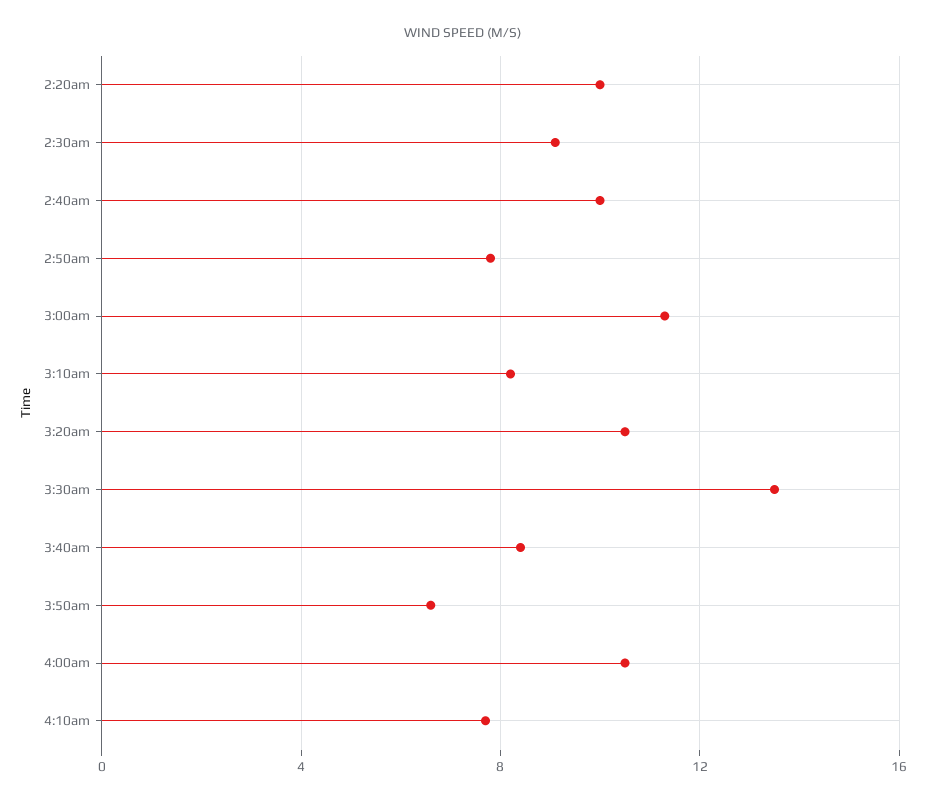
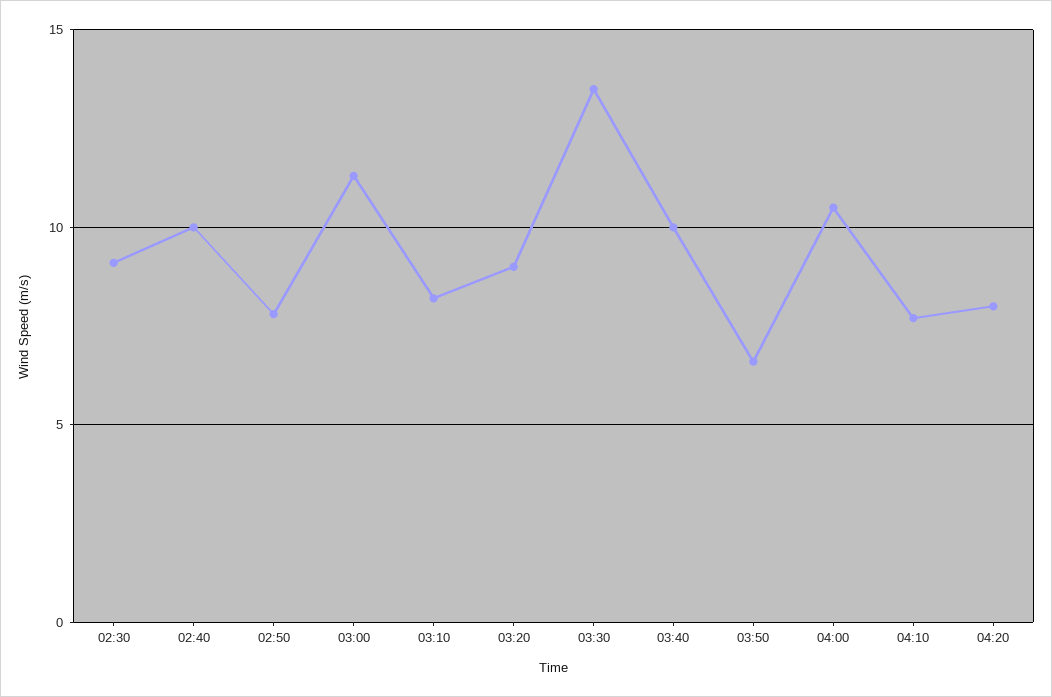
2:20am: 10 -> none
3:20am: 10.5 -> 9
3:40am: 8.5 -> 10
04:20: none -> 8

